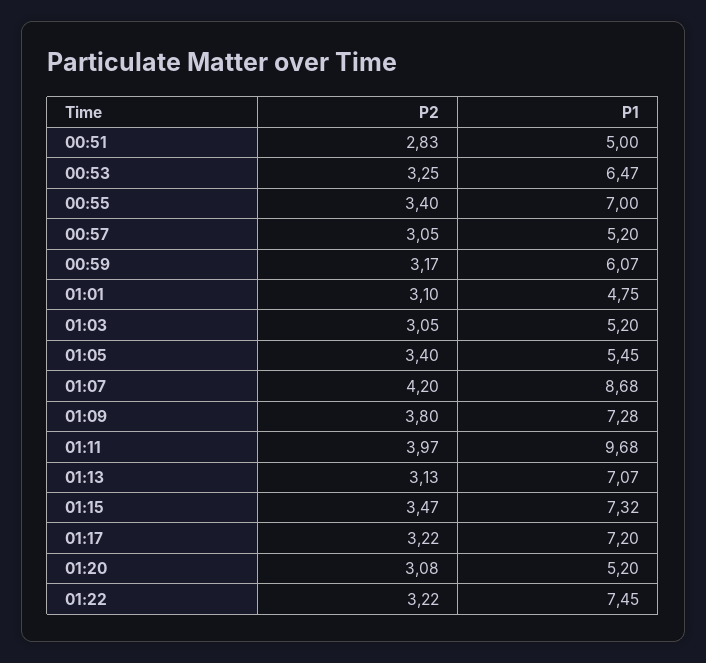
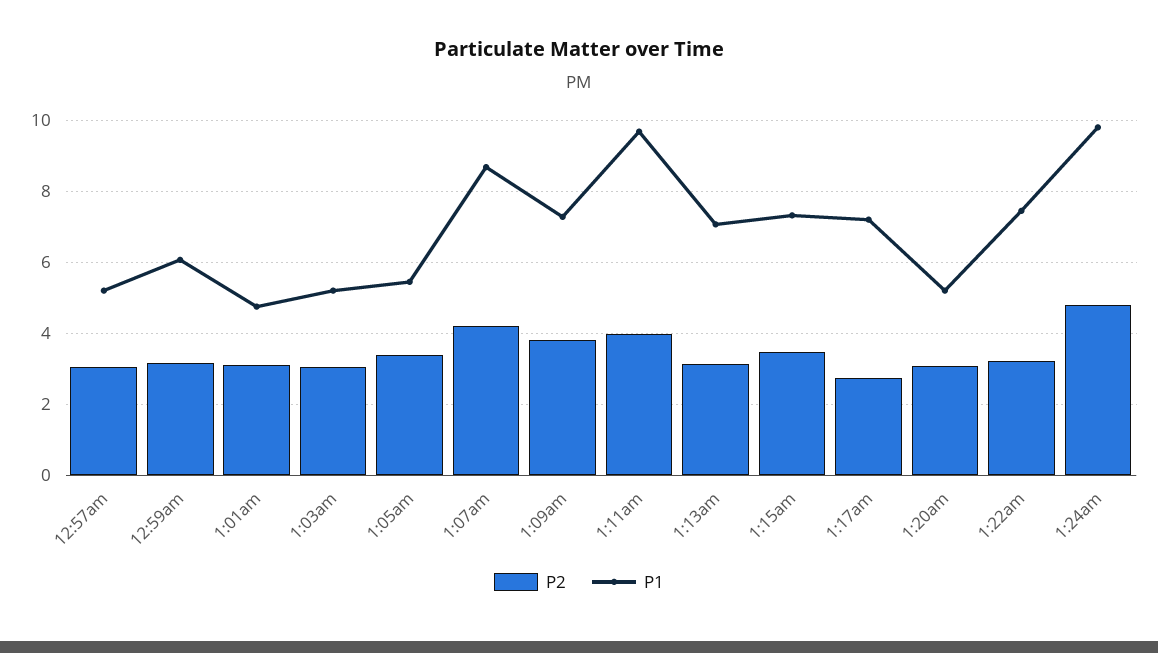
P2, 00:51: 2.83 -> none
P1, 00:51: 5 -> none
P2, 00:53: 3.25 -> none
P1, 00:53: 6.47 -> none
P2, 00:55: 3.4 -> none
P1, 00:55: 7 -> none
P2, 01:17: 3.22 -> 2.8
P2, 1:24am: none -> 4.8
P1, 1:24am: none -> 9.8

